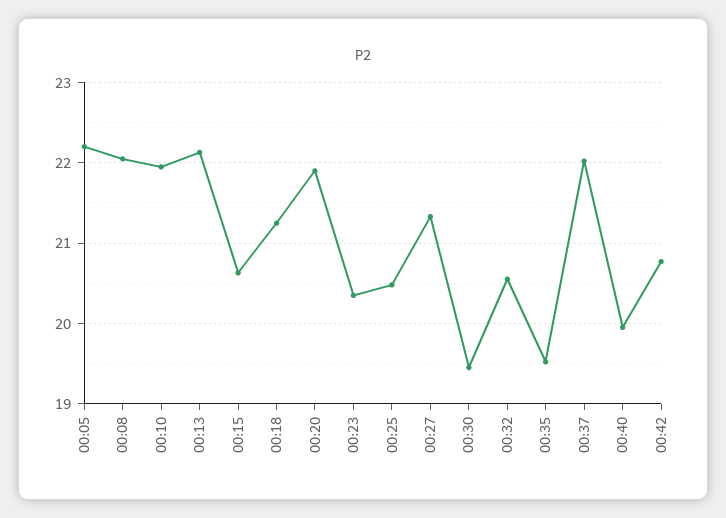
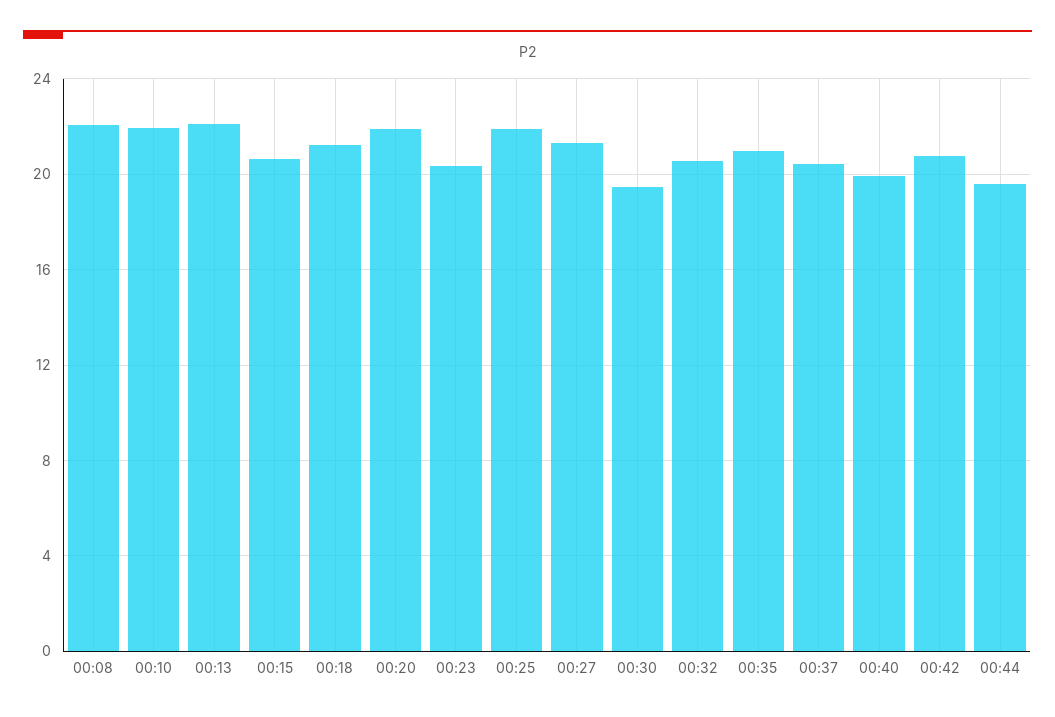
00:05: 22.2 -> none
00:25: 20.5 -> 22
00:35: 19.5 -> 21
00:37: 22 -> 20.5
00:44: none -> 19.5

